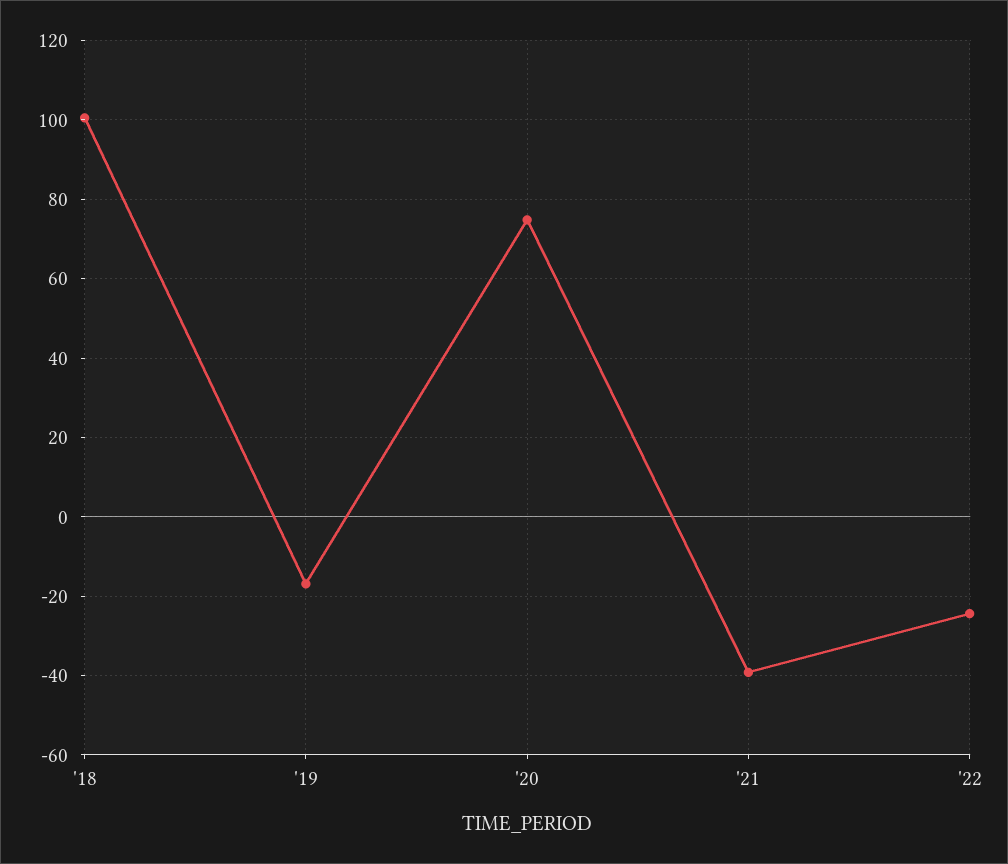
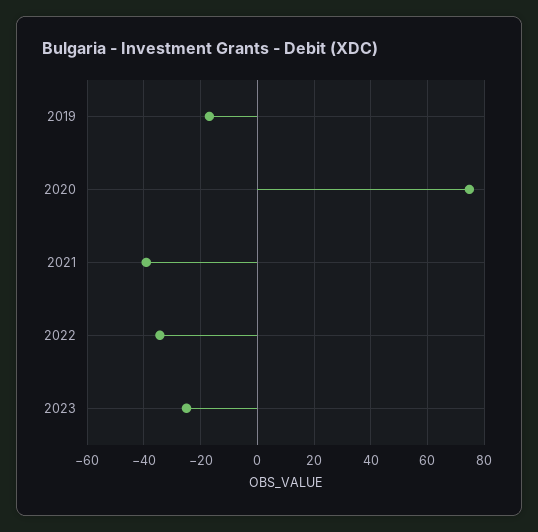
'18: 100 -> none
'22: -24 -> -35
2023: none -> -25

